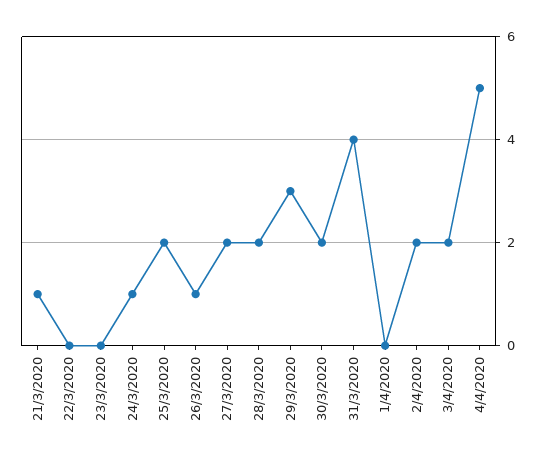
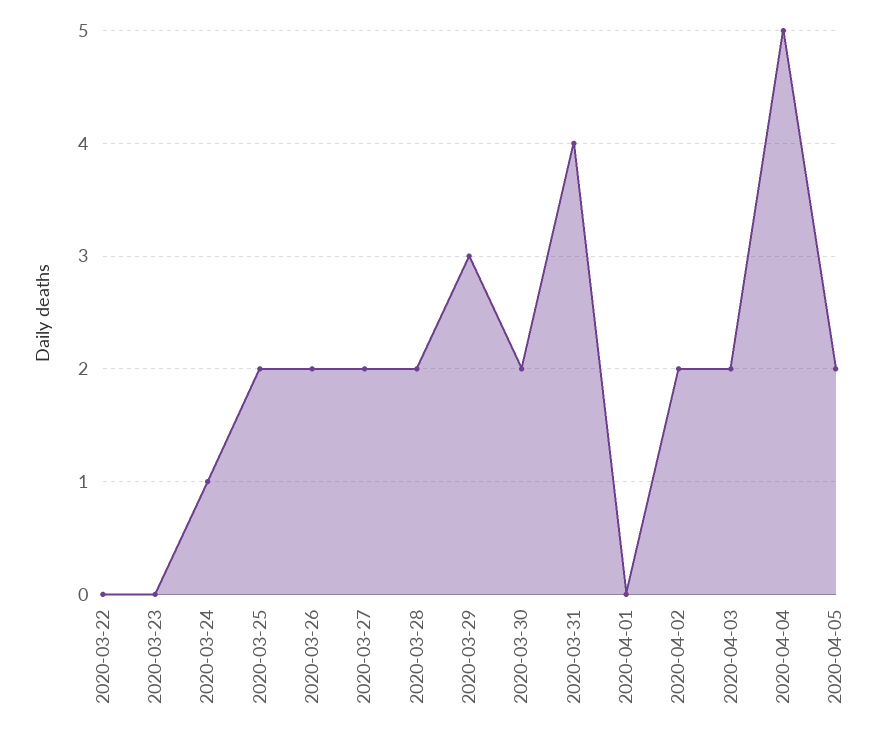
21/3/2020: 1 -> none
26/3/2020: 1 -> 2
2020-04-05: none -> 2

